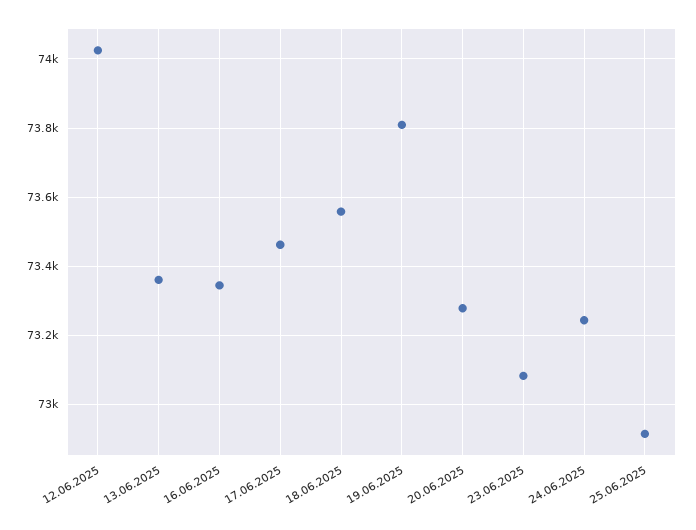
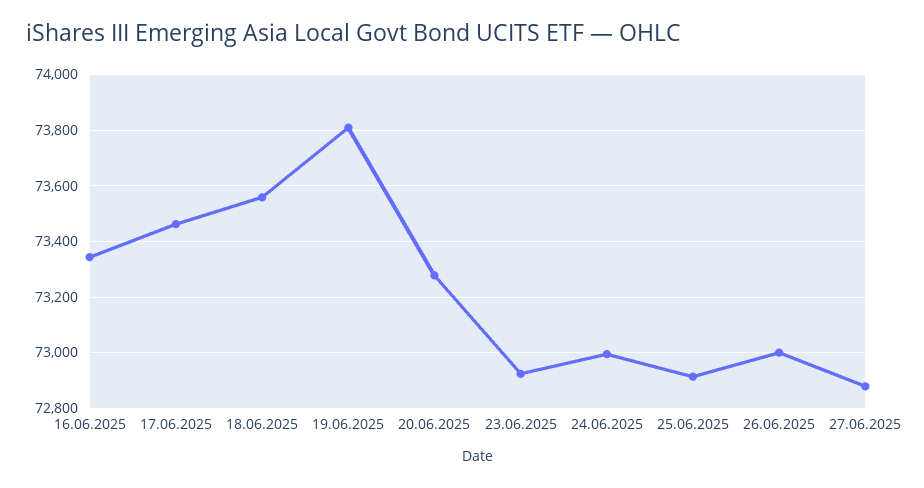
12.06.2025: 74020 -> none
13.06.2025: 73360 -> none
23.06.2025: 73080 -> 72925
24.06.2025: 73240 -> 73000
26.06.2025: none -> 73000
27.06.2025: none -> 72875

